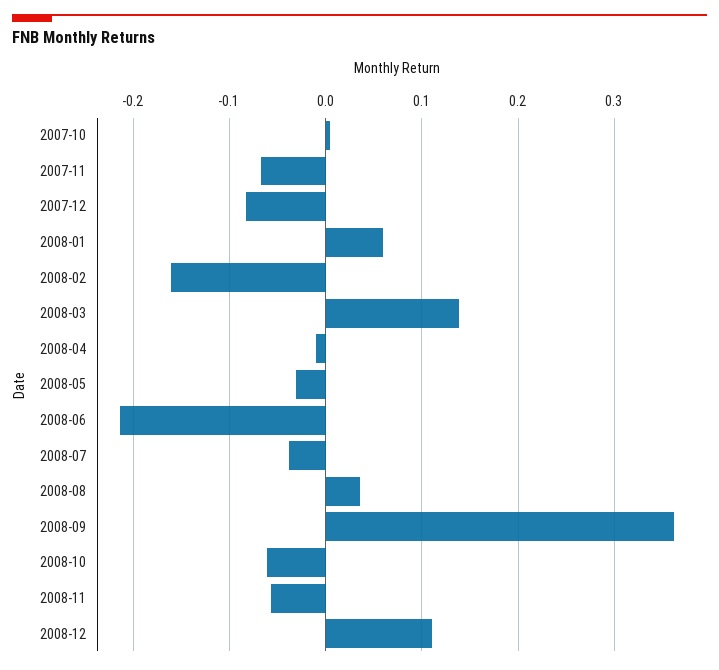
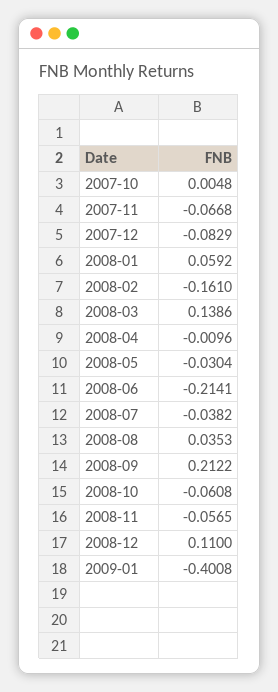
2008-09: 0.36 -> 0.2122
2009-01: none -> -0.4008

